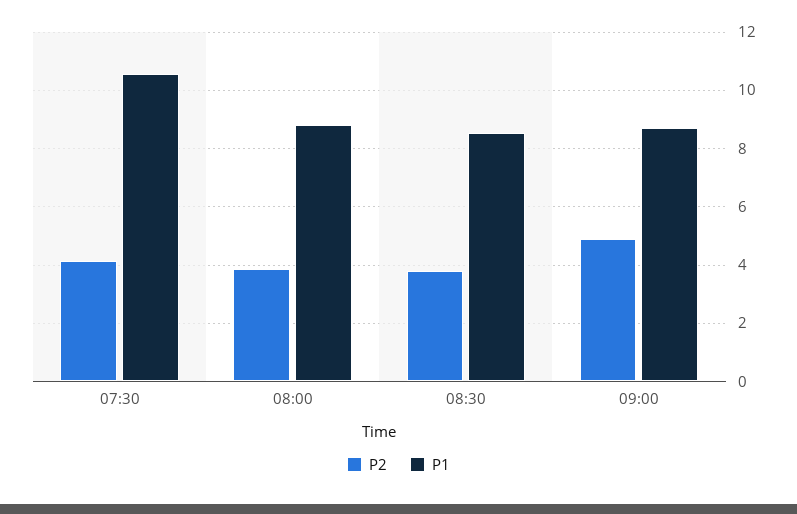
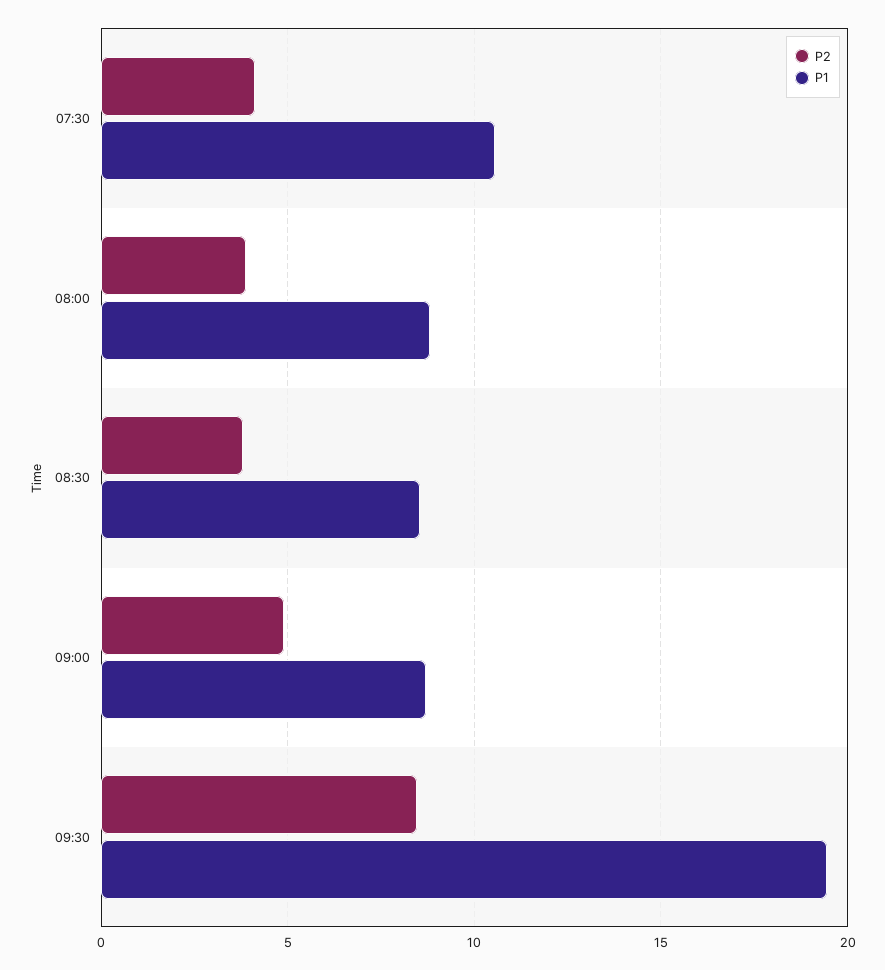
P2, 09:30: none -> 8.5
P1, 09:30: none -> 19.5

